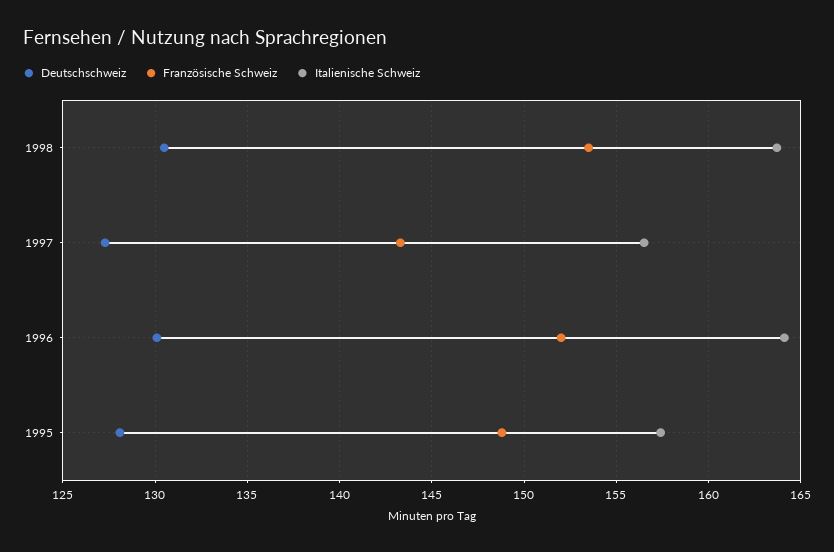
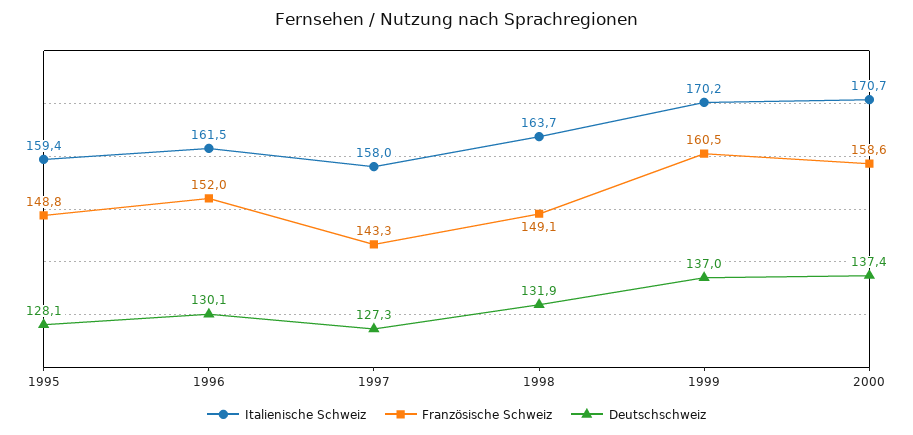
Deutschschweiz, 1998: 130.5 -> 131.9
Französische Schweiz, 1998: 153.5 -> 149.1
Italienische Schweiz, 1997: 156.5 -> 158
Italienische Schweiz, 1996: 164 -> 161.5
Italienische Schweiz, 1995: 157.5 -> 159.4
Italienische Schweiz, 1999: none -> 170.2
Französische Schweiz, 1999: none -> 160.5
Deutschschweiz, 1999: none -> 137
Italienische Schweiz, 2000: none -> 170.7
Französische Schweiz, 2000: none -> 158.6
Deutschschweiz, 2000: none -> 137.4

